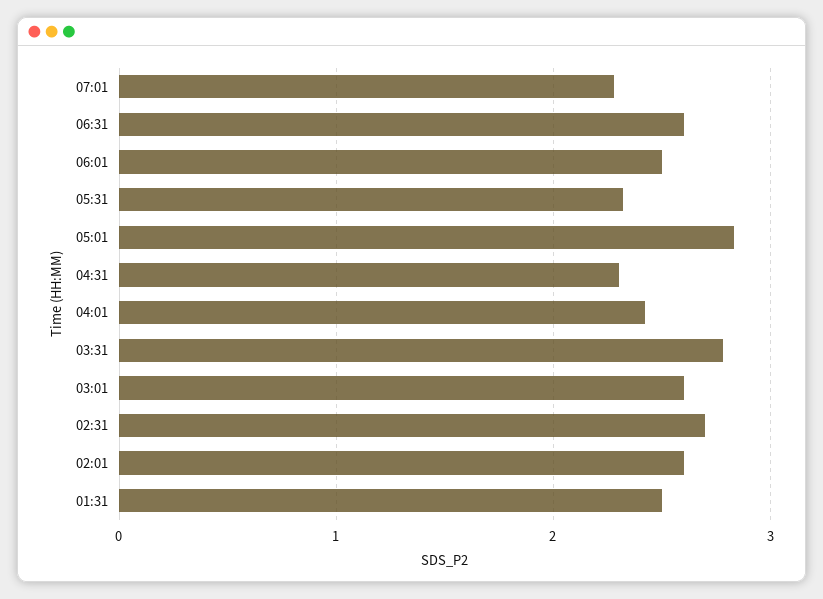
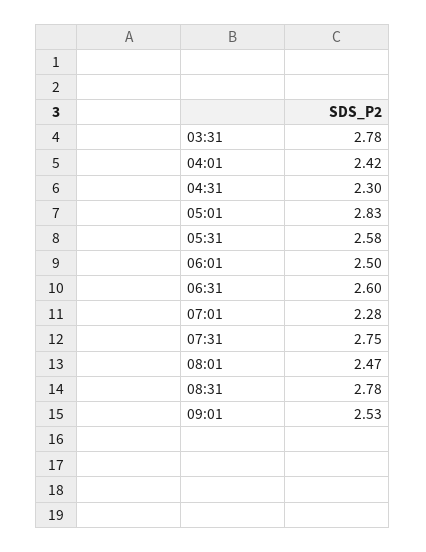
05:31: 2.3 -> 2.58
03:01: 2.6 -> none
02:31: 2.7 -> none
02:01: 2.6 -> none
01:31: 2.5 -> none
07:31: none -> 2.75
08:01: none -> 2.47
08:31: none -> 2.78
09:01: none -> 2.53

